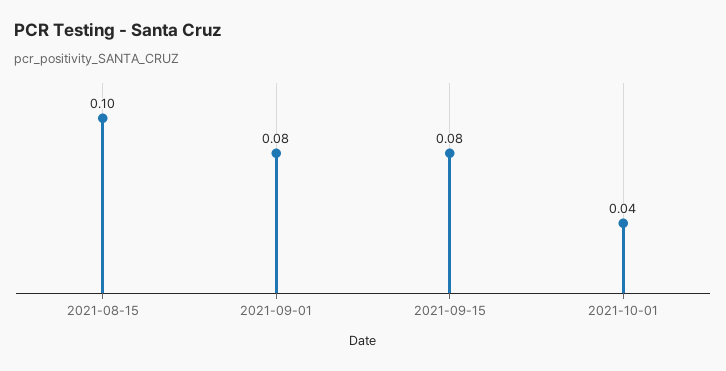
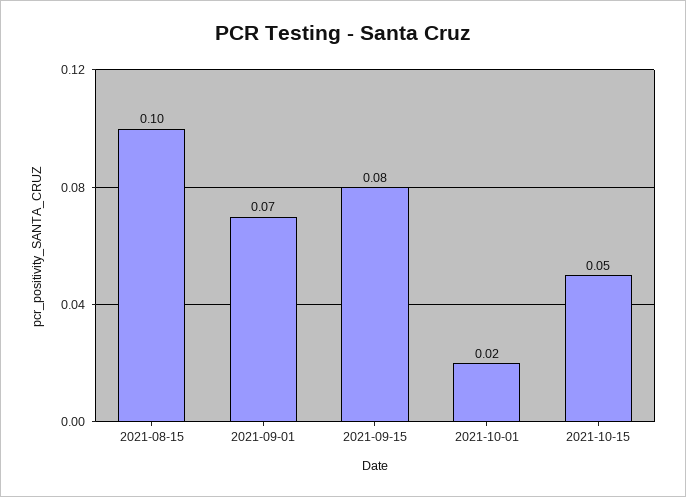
2021-09-01: 0.08 -> 0.07
2021-10-01: 0.04 -> 0.02
2021-10-15: none -> 0.05

